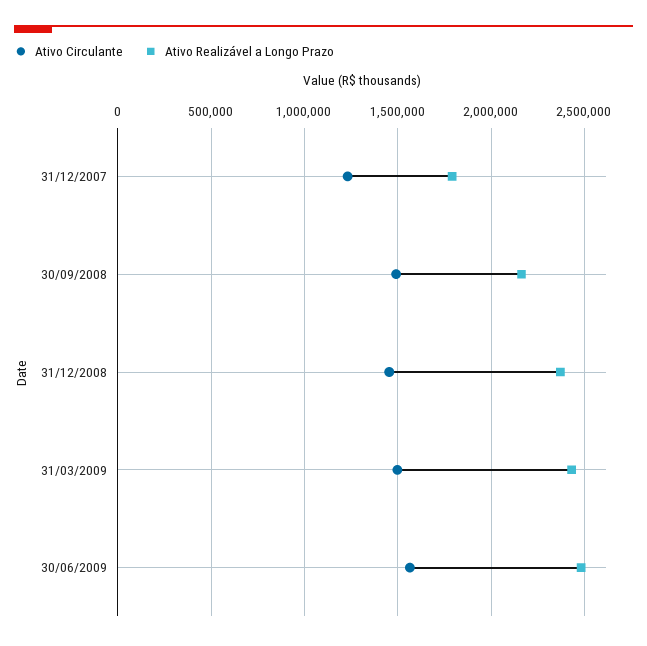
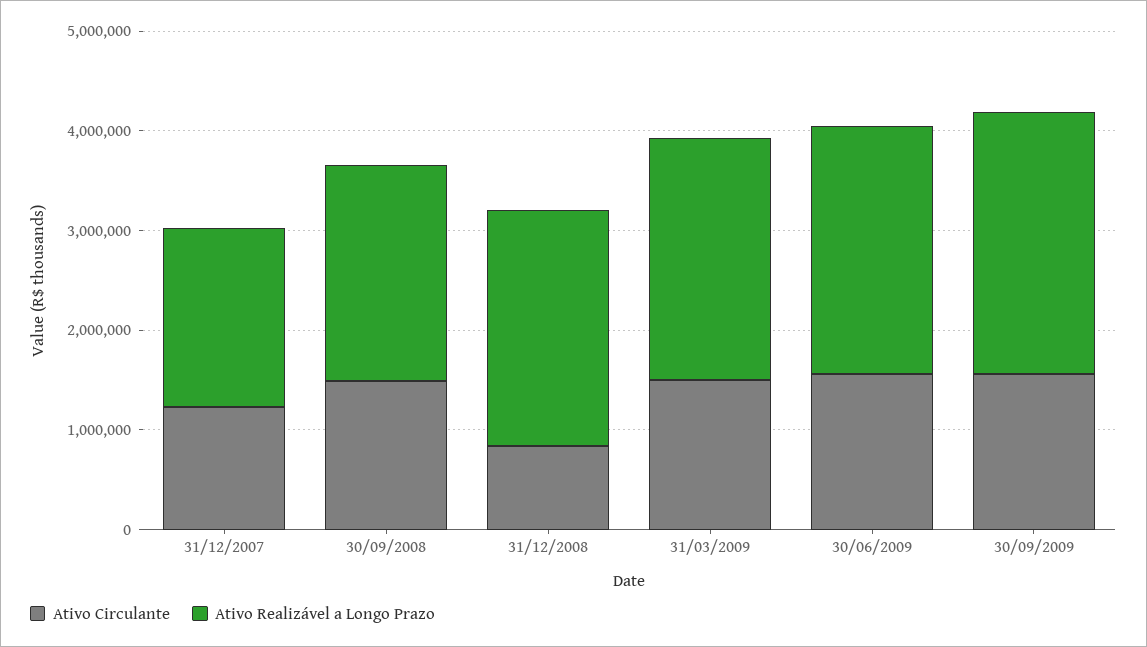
Ativo Circulante, 31/12/2008: 1450000 -> 800000
Ativo Circulante, 30/09/2009: none -> 1600000
Ativo Realizável a Longo Prazo, 30/09/2009: none -> 2600000

